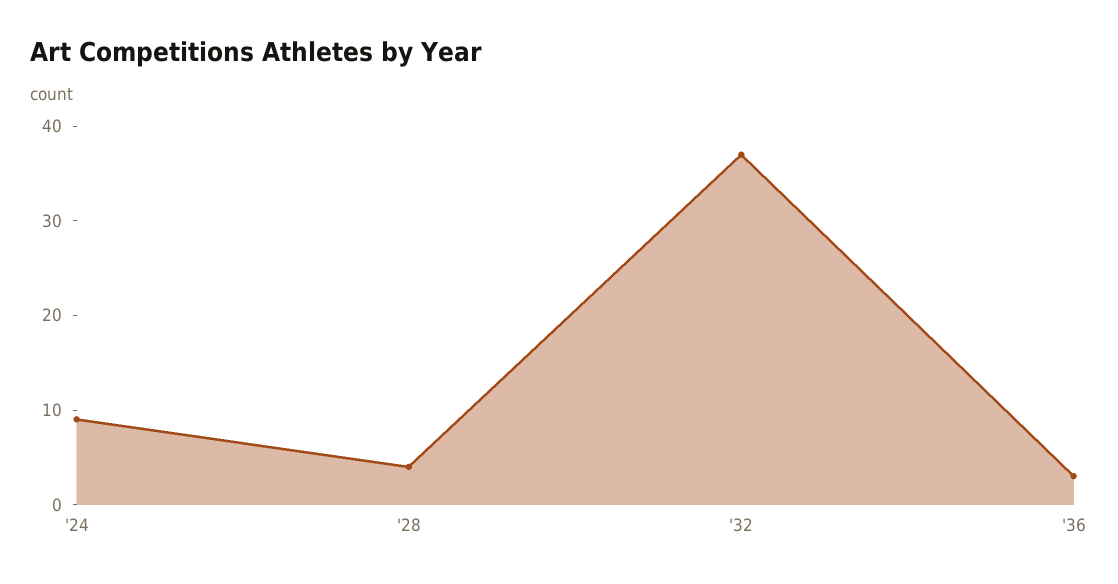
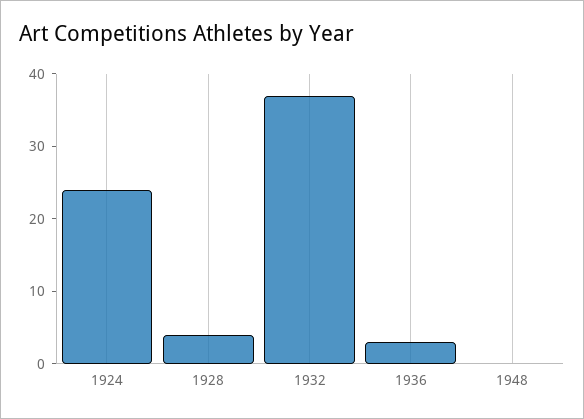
'24: 9 -> 25
1948: none -> 0

